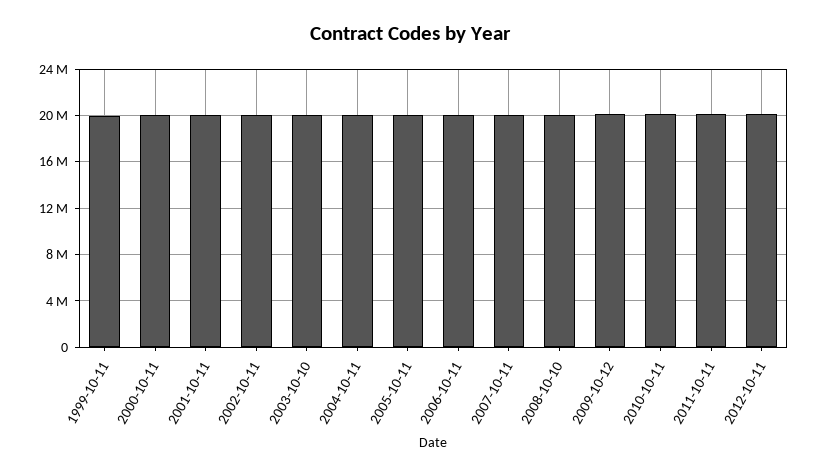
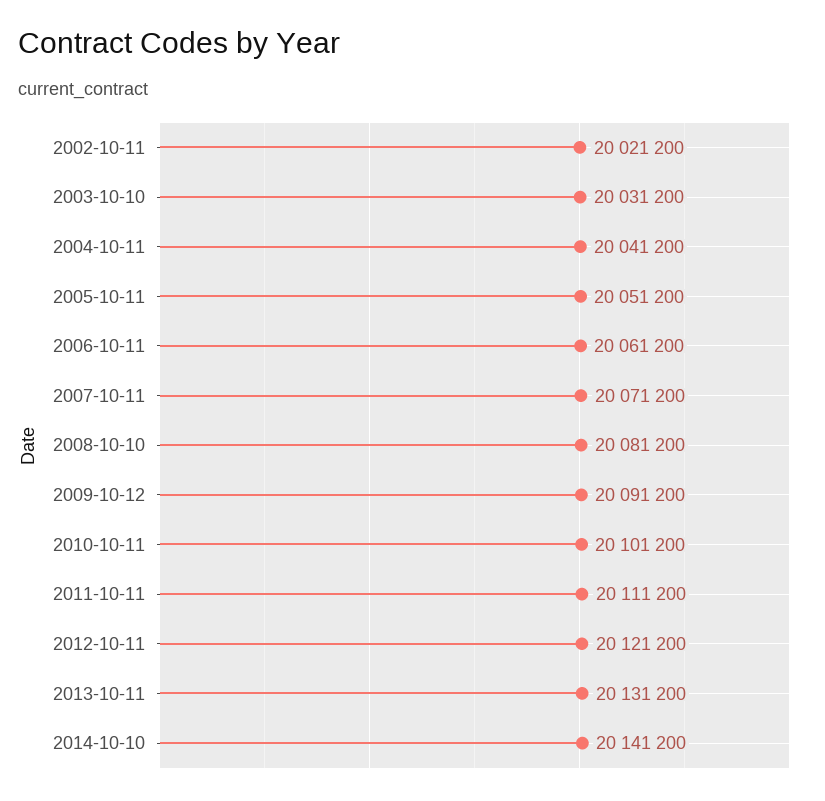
1999-10-11: 20000000 -> none
2000-10-11: 20000000 -> none
2001-10-11: 20000000 -> none
2013-10-11: none -> 20131200
2014-10-10: none -> 20141200

